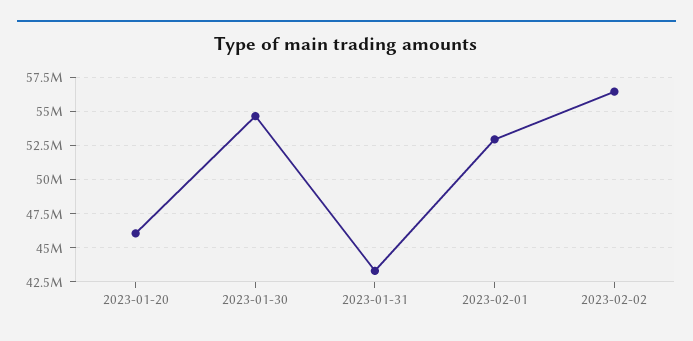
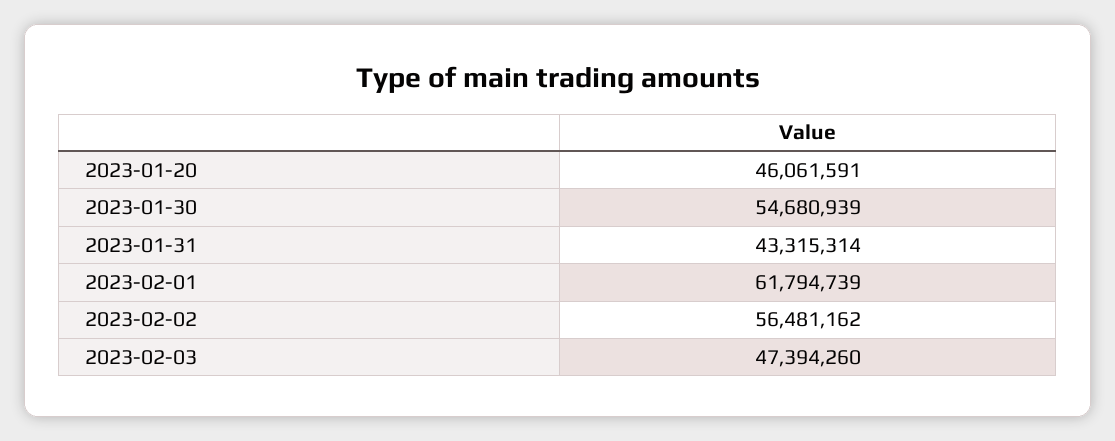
2023-02-01: 53000000 -> 61794739
2023-02-03: none -> 47394260

